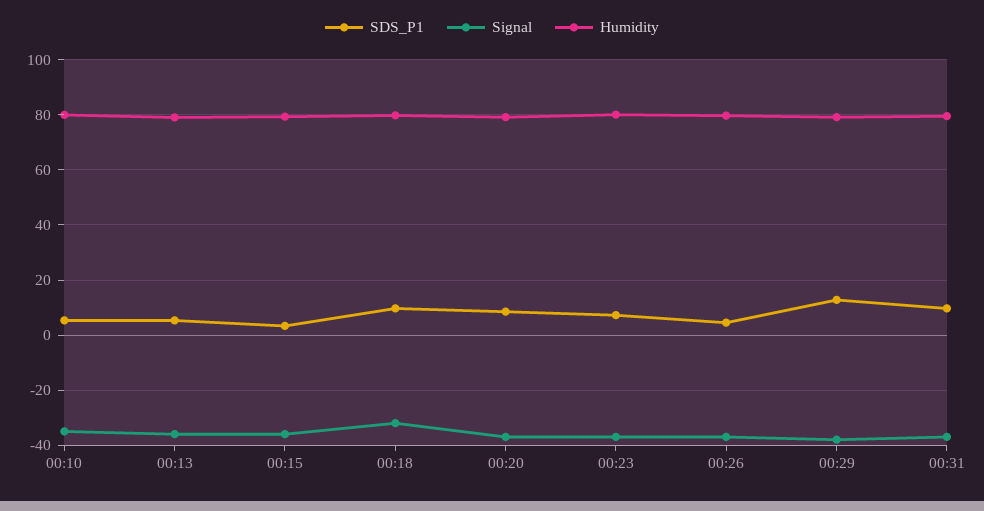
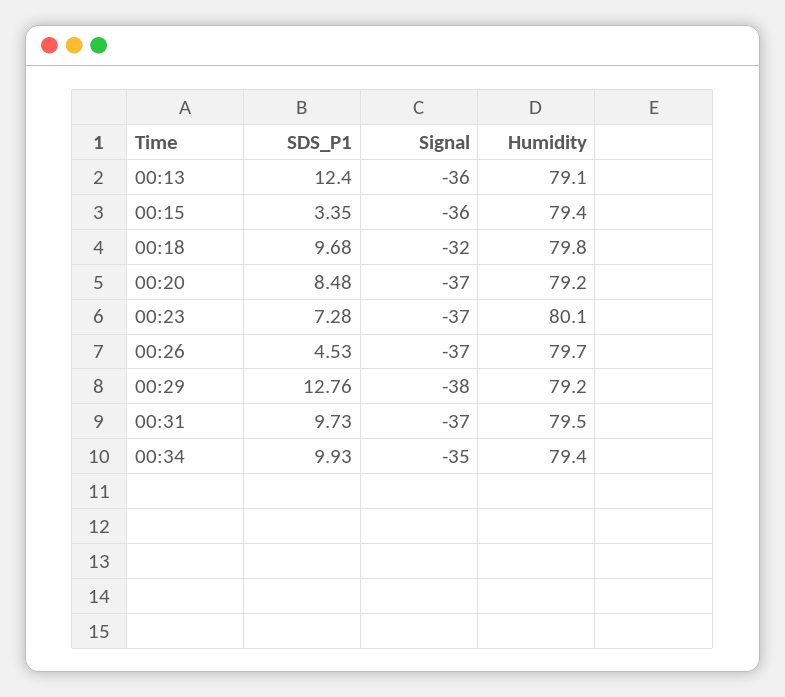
SDS_P1, 00:10: 5 -> none
Signal, 00:10: -35 -> none
Humidity, 00:10: 80 -> none
SDS_P1, 00:13: 5 -> 12.4
SDS_P1, 00:34: none -> 9.93
Signal, 00:34: none -> -35
Humidity, 00:34: none -> 79.4

